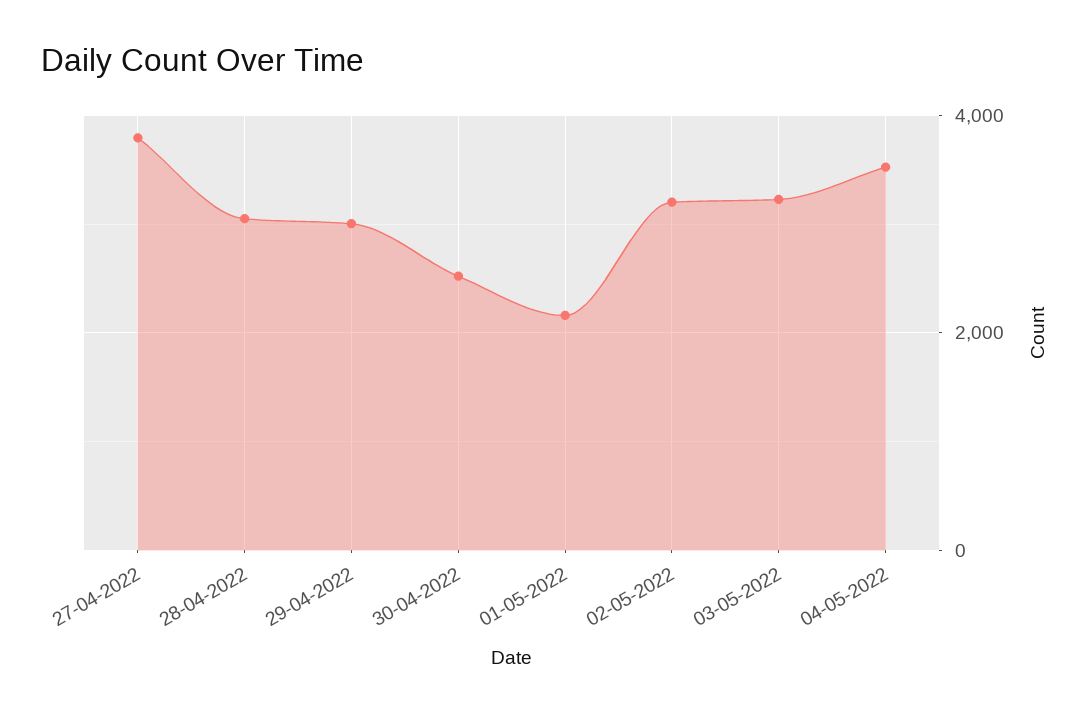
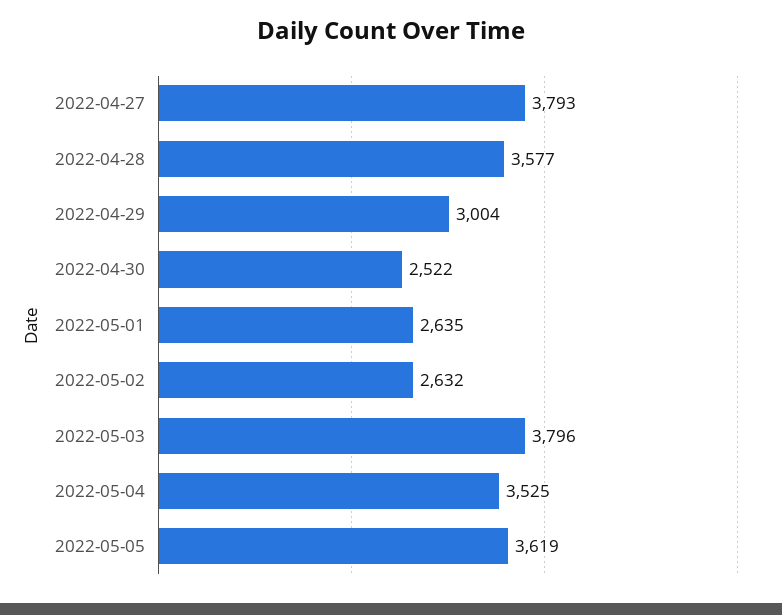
28-04-2022: 3000 -> 3577
01-05-2022: 2200 -> 2635
02-05-2022: 3200 -> 2632
03-05-2022: 3200 -> 3796
2022-05-05: none -> 3619

